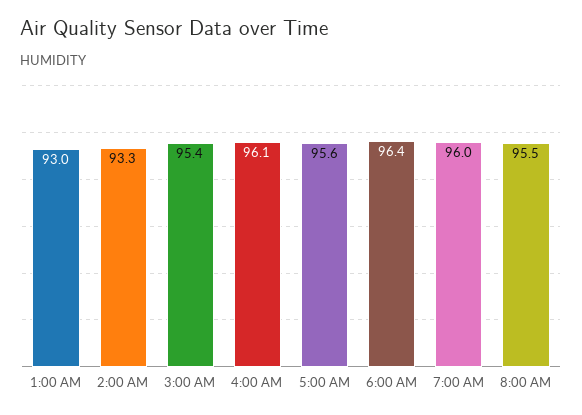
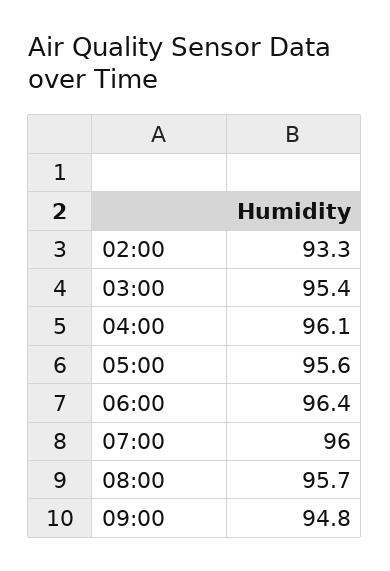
1:00 AM: 93 -> none
8:00 AM: 95.5 -> 95.7
09:00: none -> 94.8

